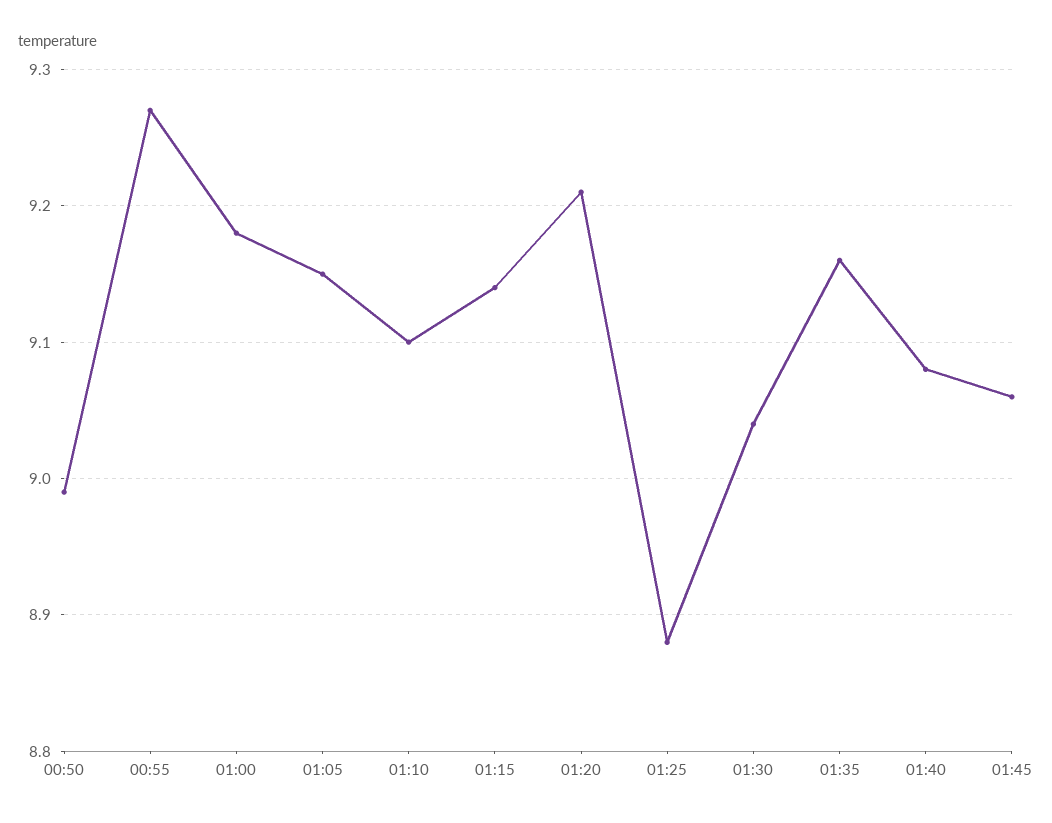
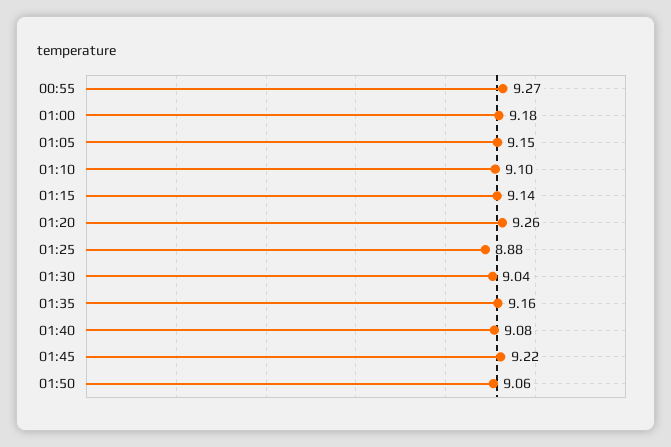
00:50: 8.99 -> none
01:20: 9.21 -> 9.26
01:45: 9.06 -> 9.22
01:50: none -> 9.06

